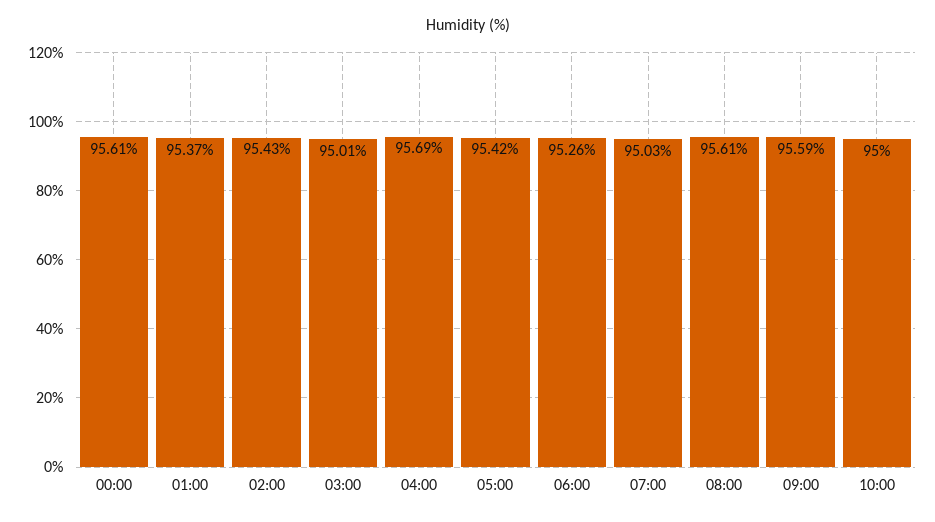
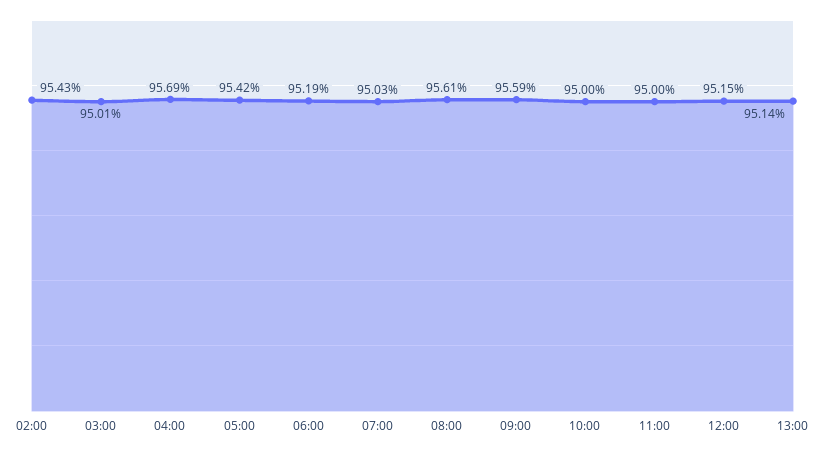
00:00: 95.61 -> none
01:00: 95.37 -> none
06:00: 95.26 -> 95.19
11:00: none -> 95
12:00: none -> 95.15
13:00: none -> 95.14

